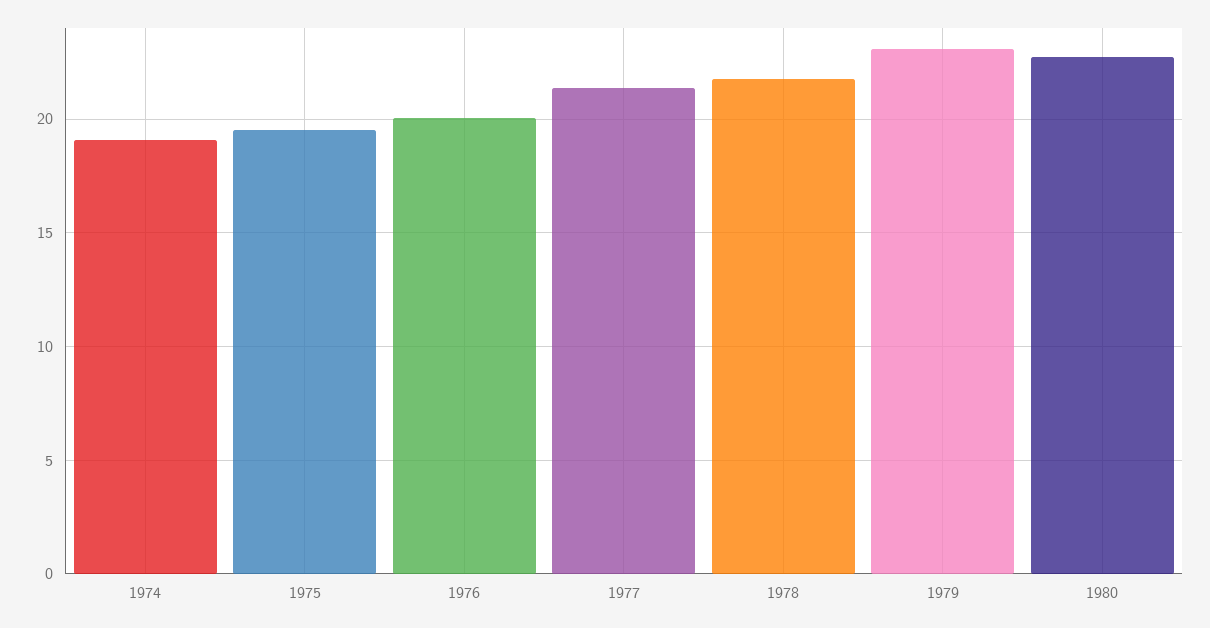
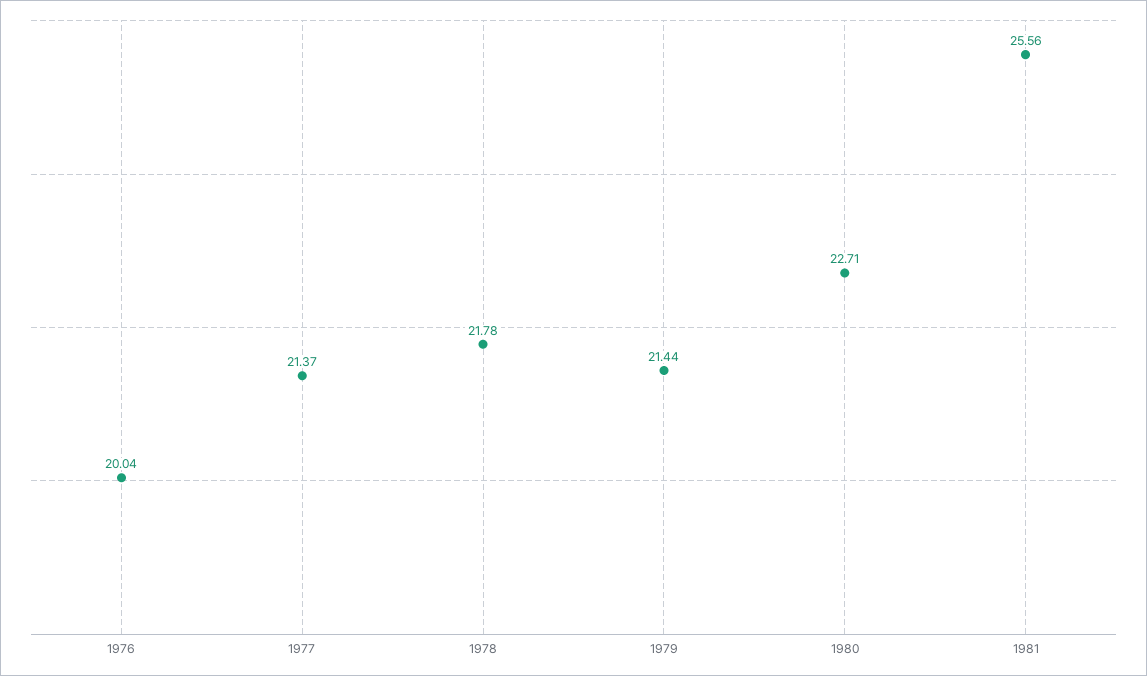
1974: 19 -> none
1975: 19.5 -> none
1979: 23 -> 21.44
1981: none -> 25.56

